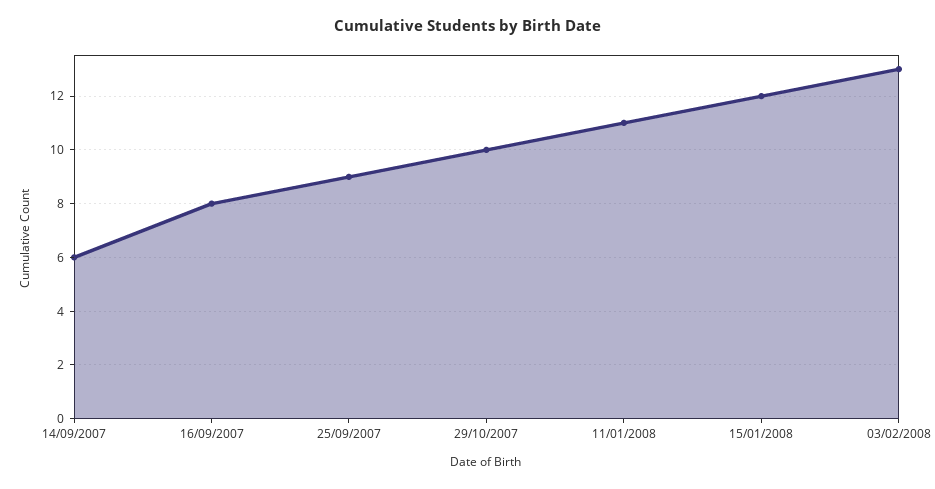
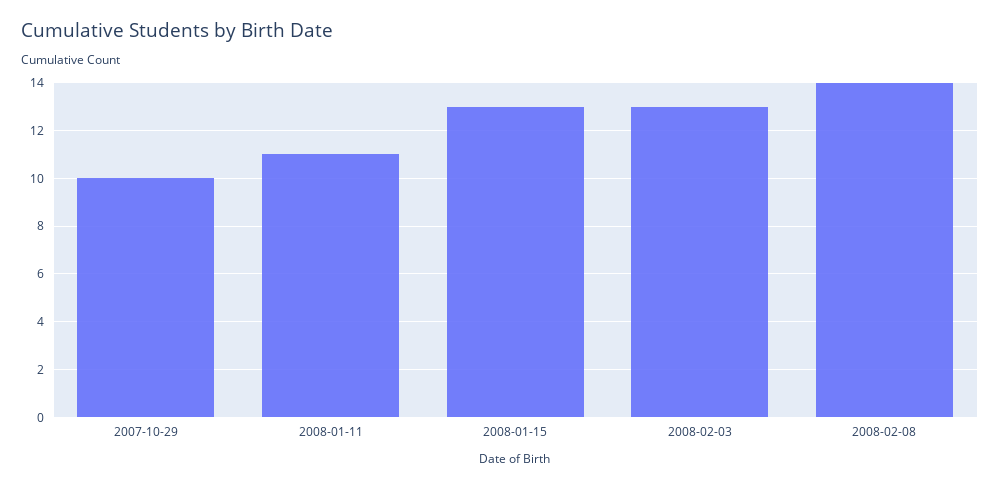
14/09/2007: 6 -> none
16/09/2007: 8 -> none
25/09/2007: 9 -> none
15/01/2008: 12 -> 13
2008-02-08: none -> 14

